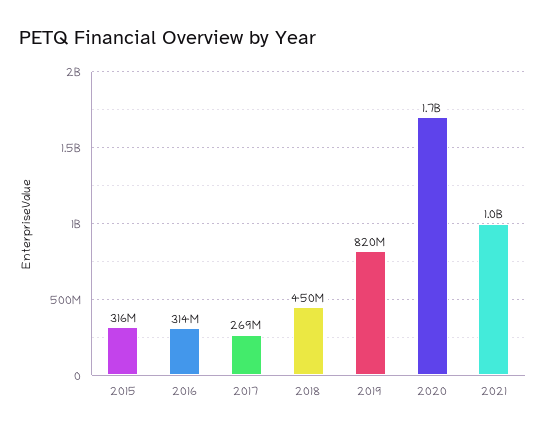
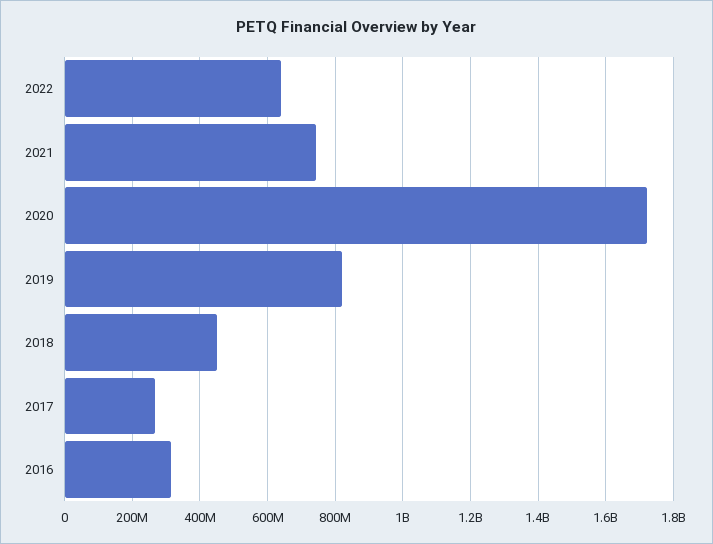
2015: 316000000 -> none
2021: 1000000000 -> 740000000
2022: none -> 640000000

